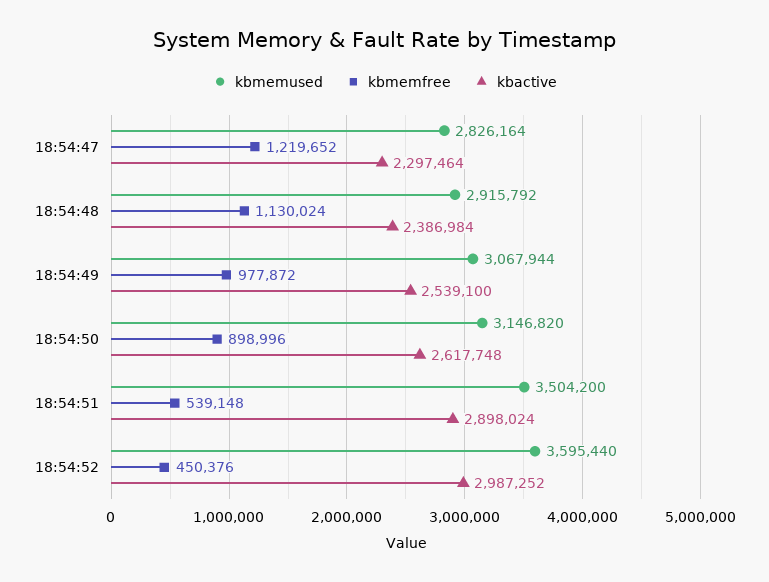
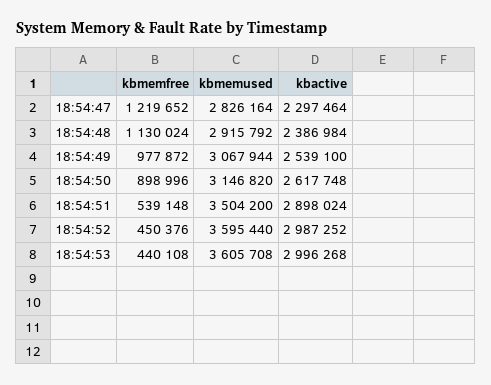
kbmemfree, 18:54:53: none -> 440108
kbmemused, 18:54:53: none -> 3605708
kbactive, 18:54:53: none -> 2996268

